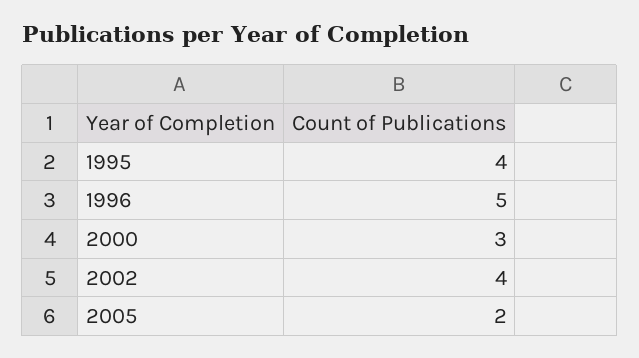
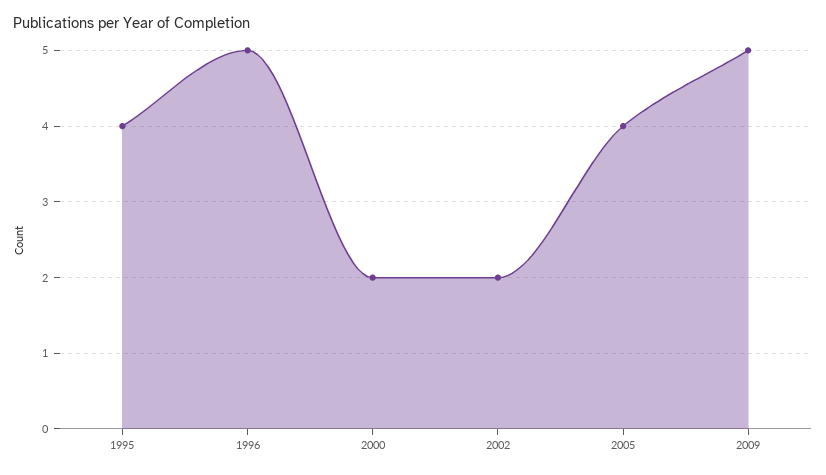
2000: 3 -> 2
2002: 4 -> 2
2005: 2 -> 4
2009: none -> 5

